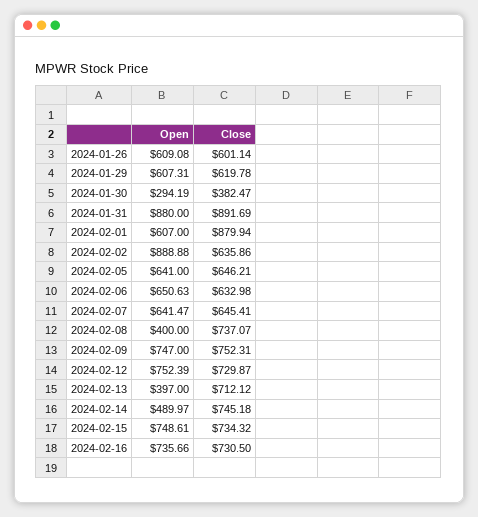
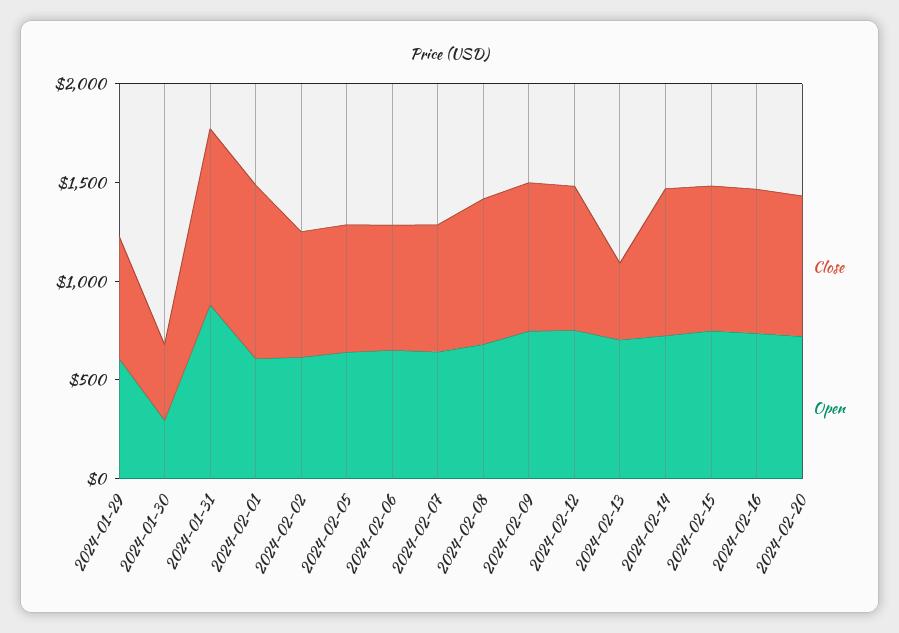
Open, 2024-01-26: 609.08 -> none
Close, 2024-01-26: 601.14 -> none
Open, 2024-02-02: 888.88 -> 600
Open, 2024-02-08: 400 -> 700
Open, 2024-02-13: 397 -> 700
Close, 2024-02-13: 712.12 -> 400
Open, 2024-02-14: 489.97 -> 700
Close, 2024-02-20: none -> 700
Open, 2024-02-20: none -> 700

